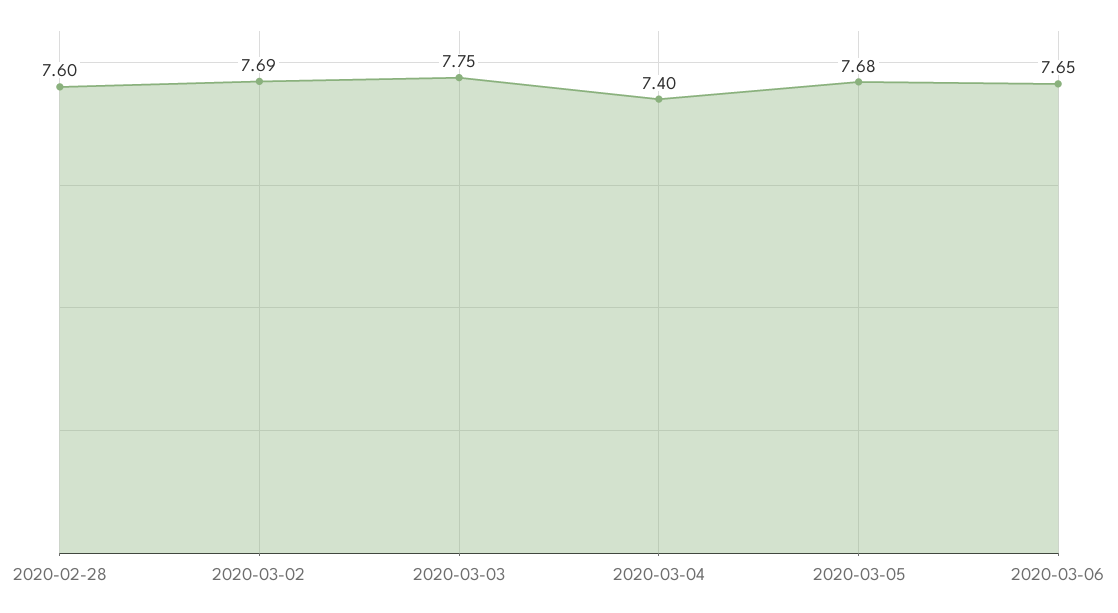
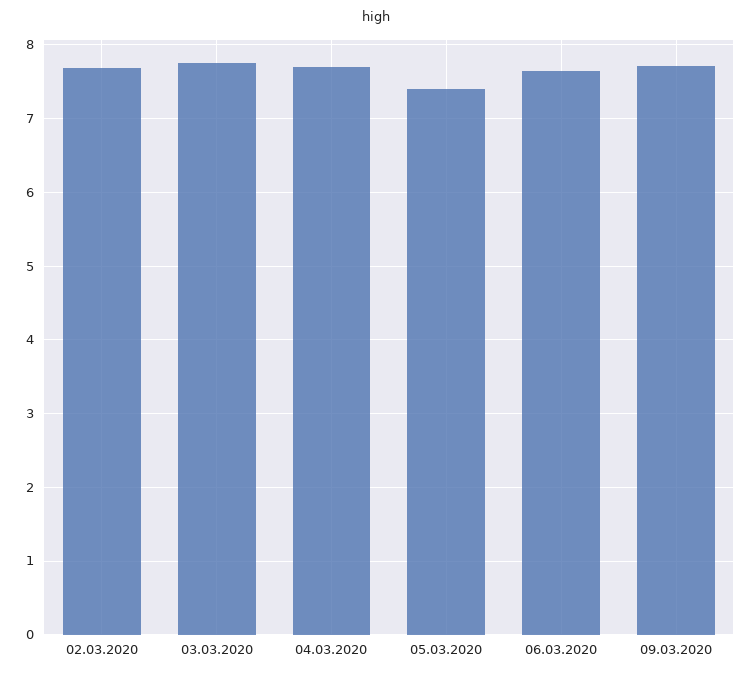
2020-02-28: 7.6 -> none
2020-03-04: 7.4 -> 7.7
2020-03-05: 7.68 -> 7.4
09.03.2020: none -> 7.7

